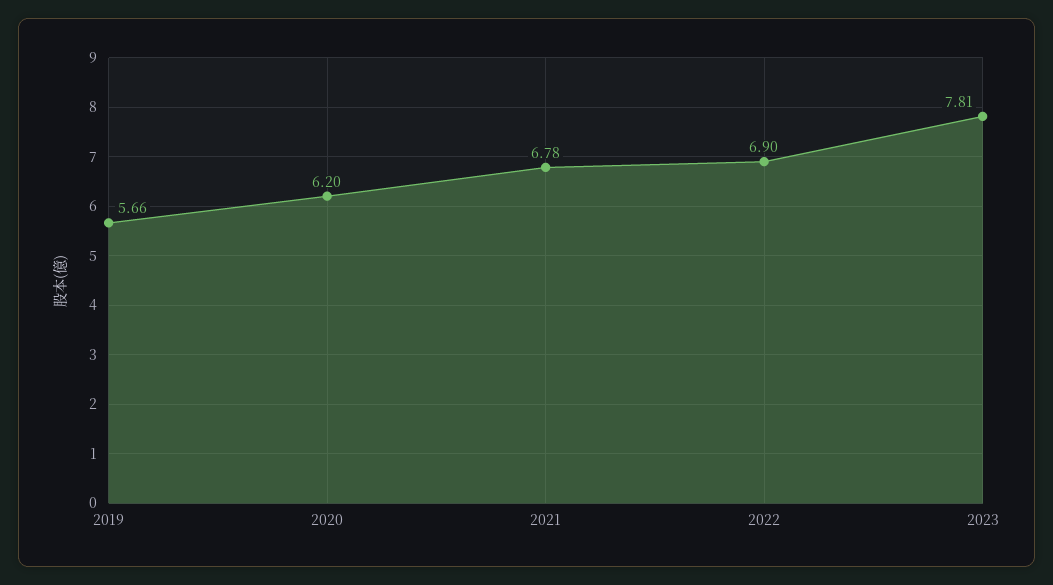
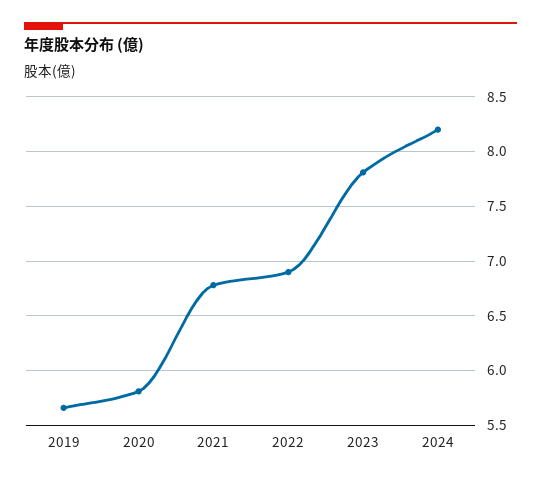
2020: 6.2 -> 5.8
2024: none -> 8.2

